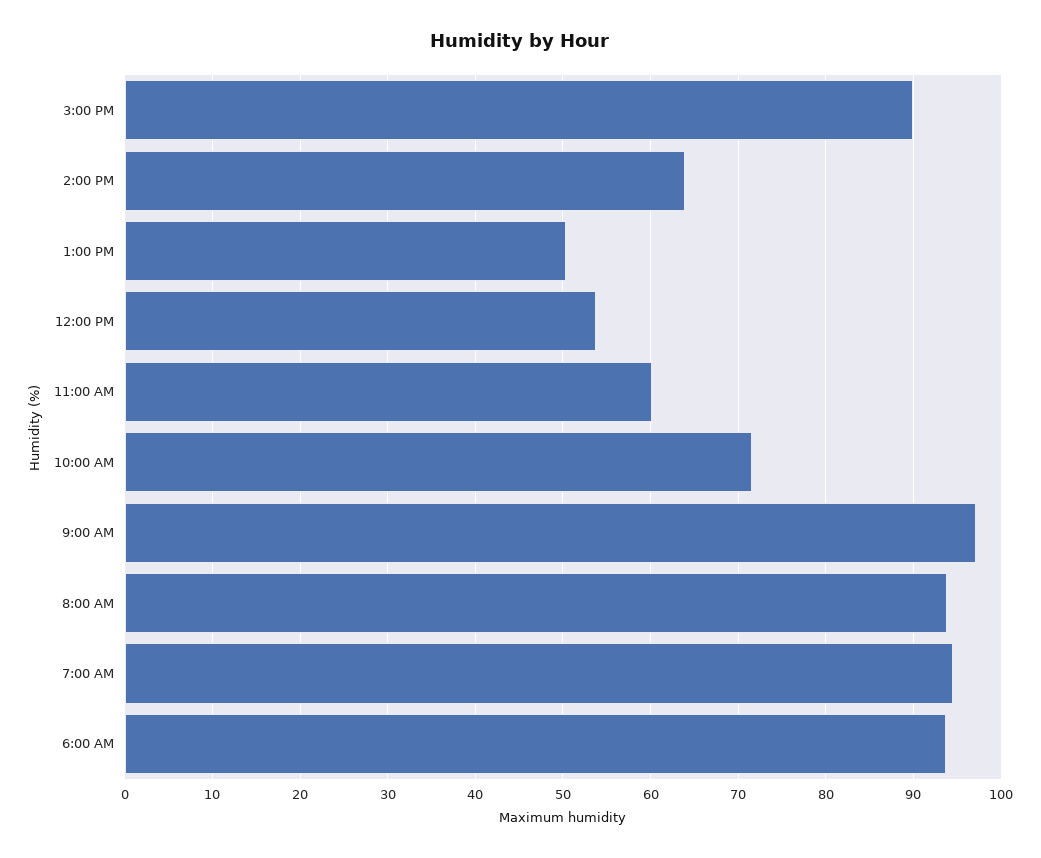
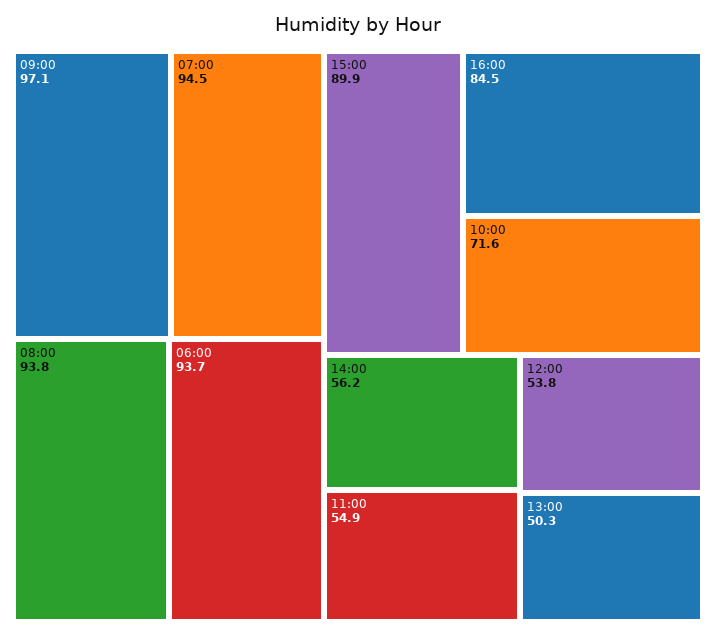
2:00 PM: 64 -> 56.2
11:00 AM: 60 -> 54.9
16:00: none -> 84.5

